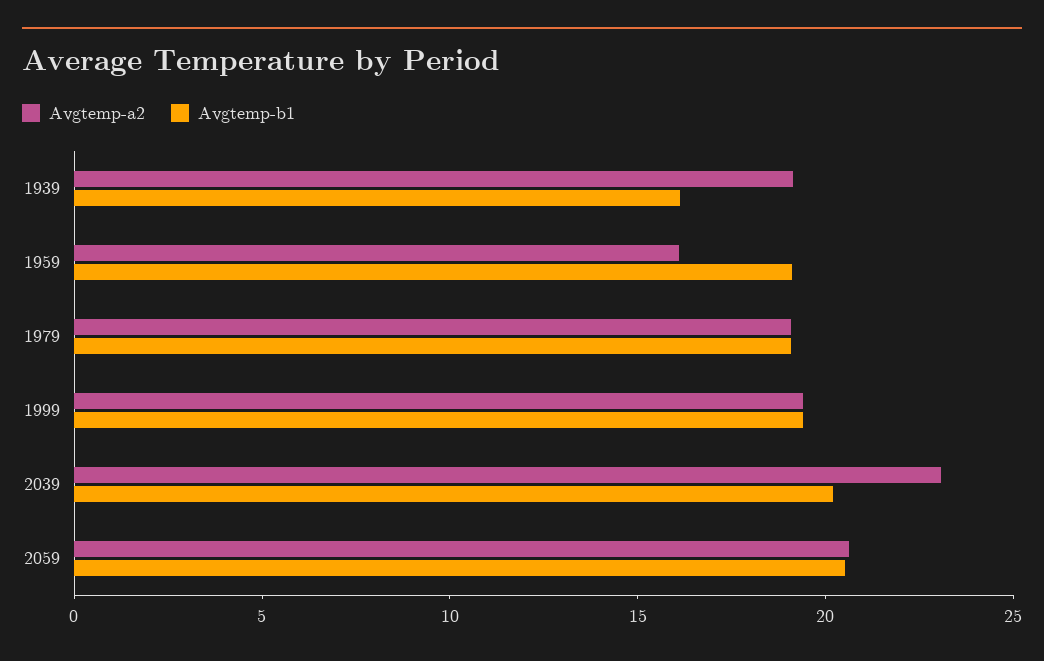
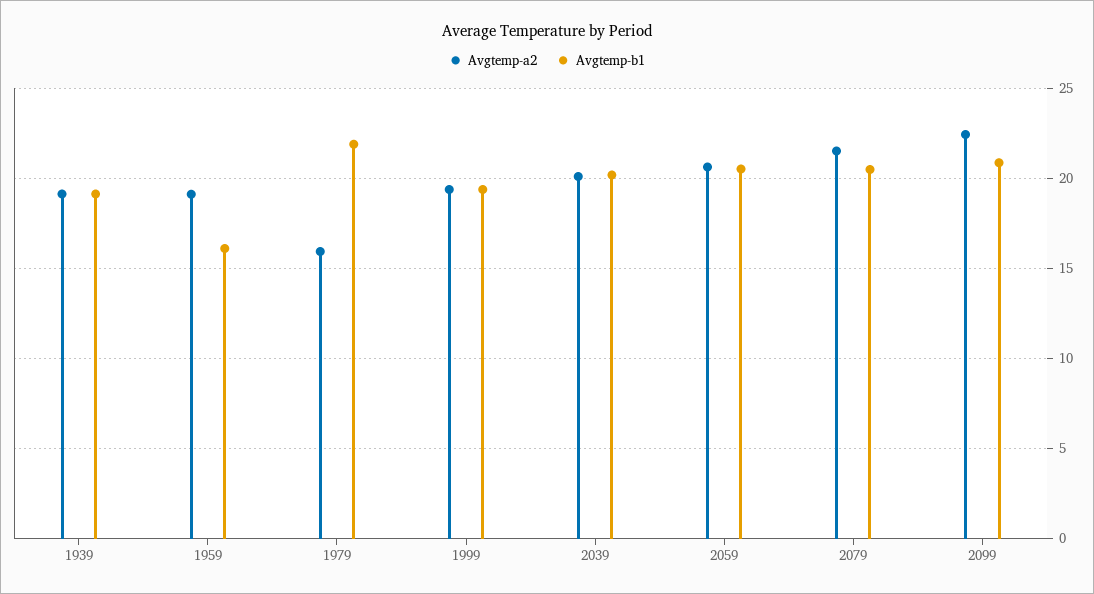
Avgtemp-b1, 1939: 16 -> 19
Avgtemp-a2, 1959: 16 -> 19
Avgtemp-b1, 1959: 19 -> 16
Avgtemp-a2, 1979: 19 -> 16
Avgtemp-b1, 1979: 19 -> 22
Avgtemp-a2, 2039: 23 -> 20
Avgtemp-a2, 2079: none -> 21.5
Avgtemp-b1, 2079: none -> 20.5
Avgtemp-a2, 2099: none -> 22.5
Avgtemp-b1, 2099: none -> 21

